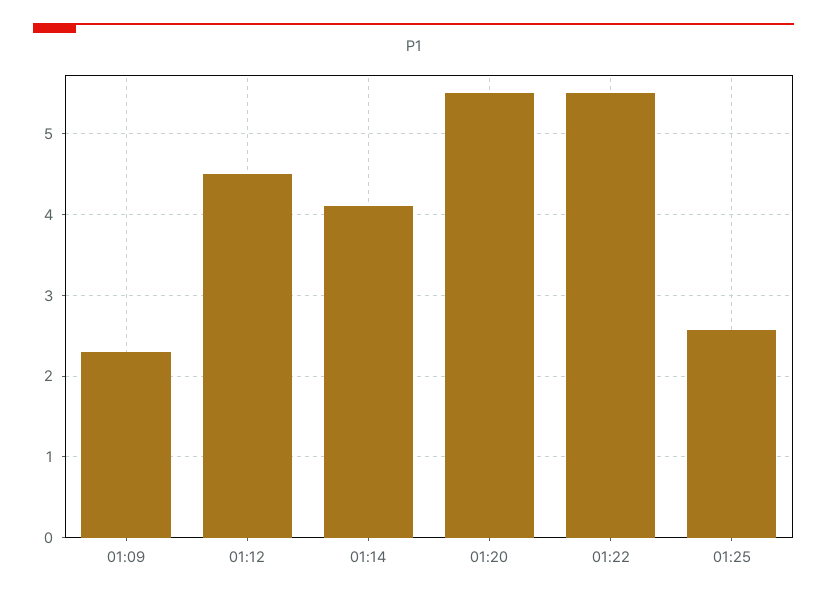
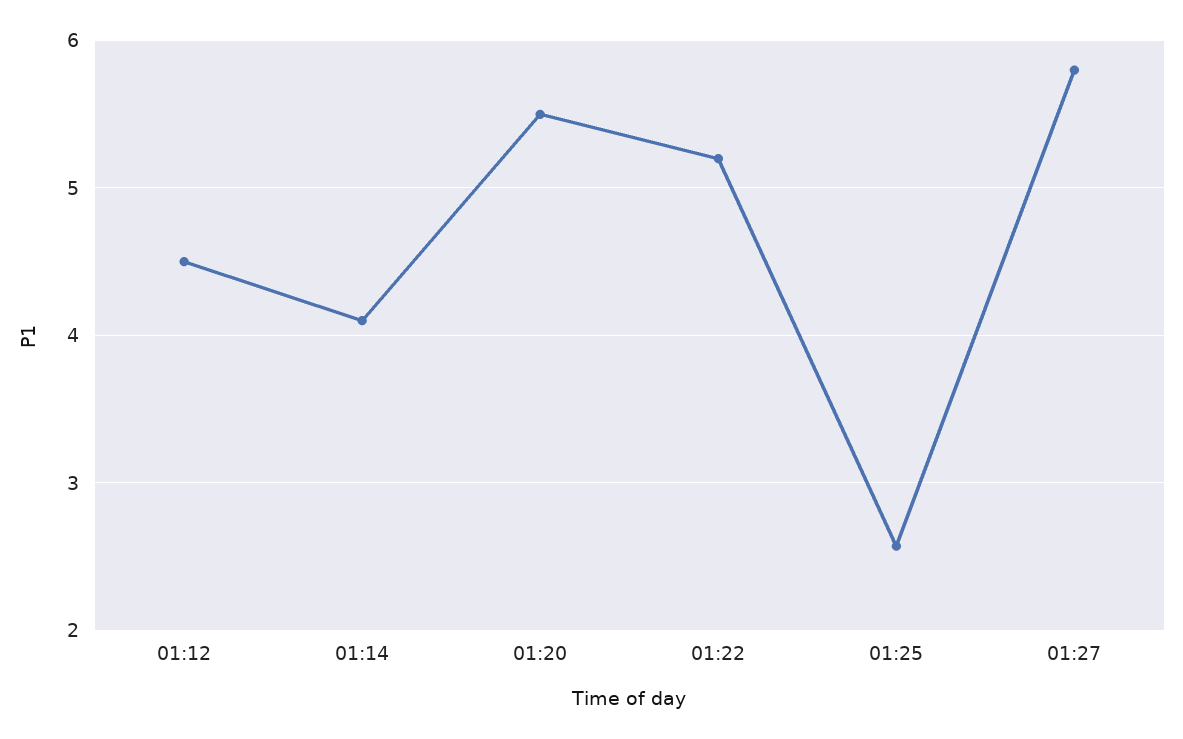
01:09: 2.3 -> none
01:22: 5.5 -> 5.2
01:27: none -> 5.8

